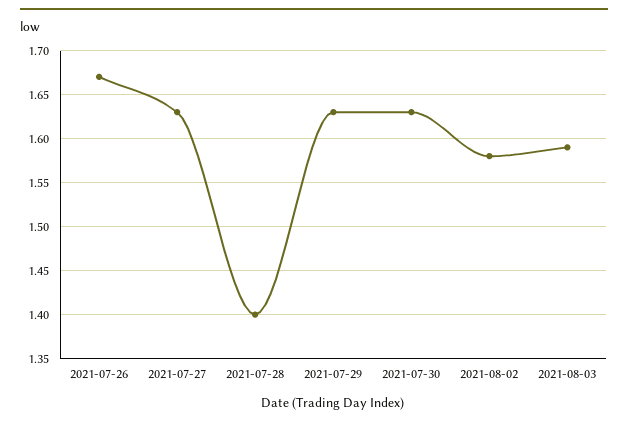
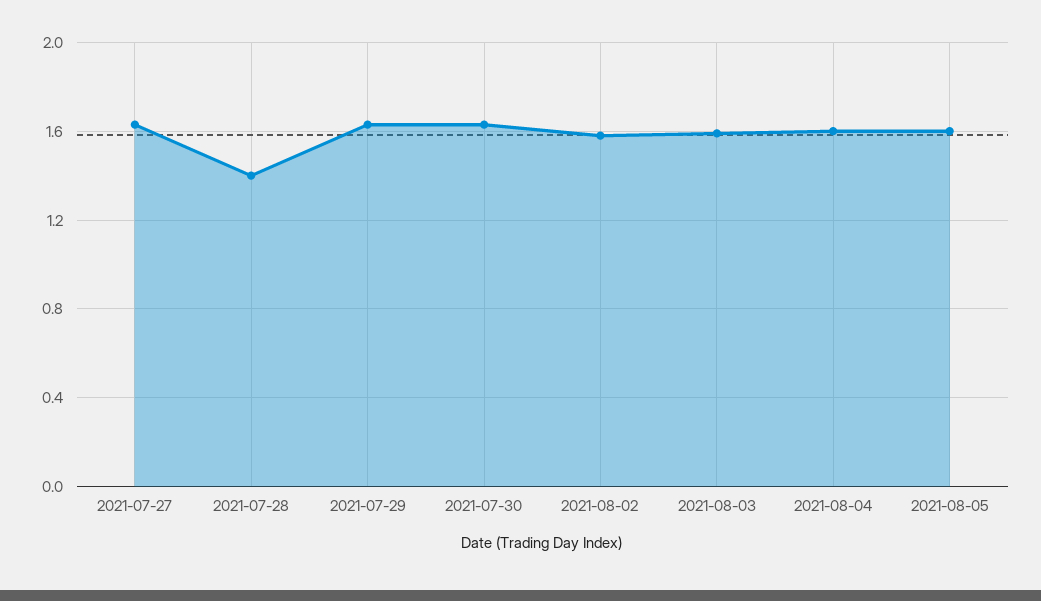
2021-07-26: 1.67 -> none
2021-08-04: none -> 1.6
2021-08-05: none -> 1.6

